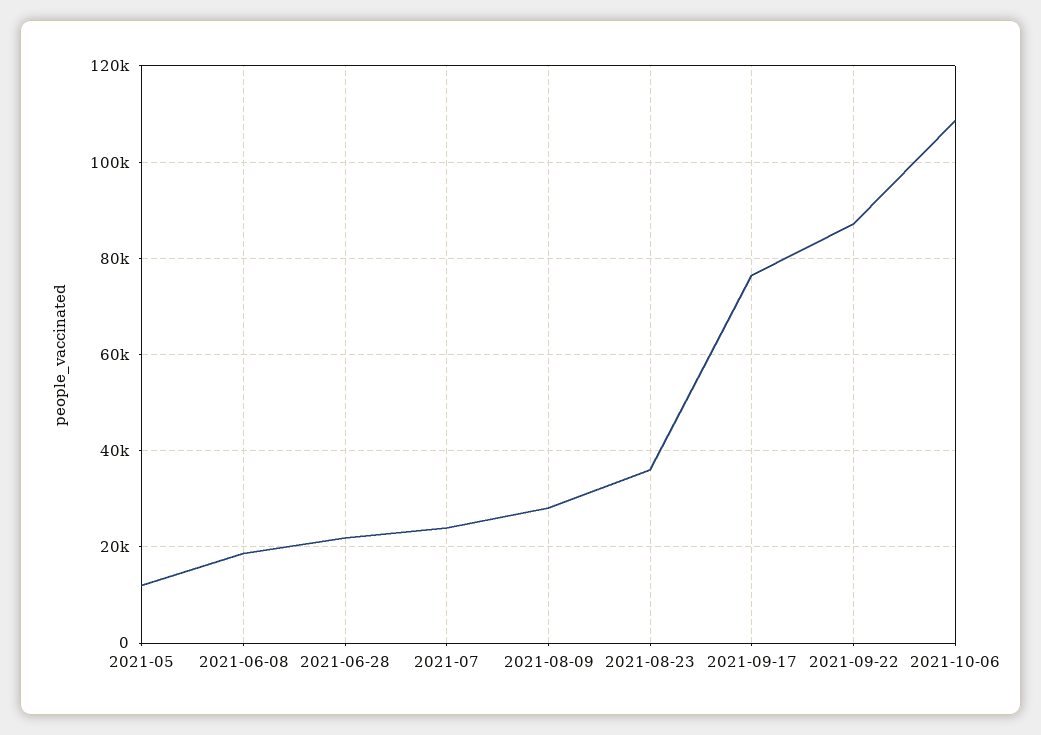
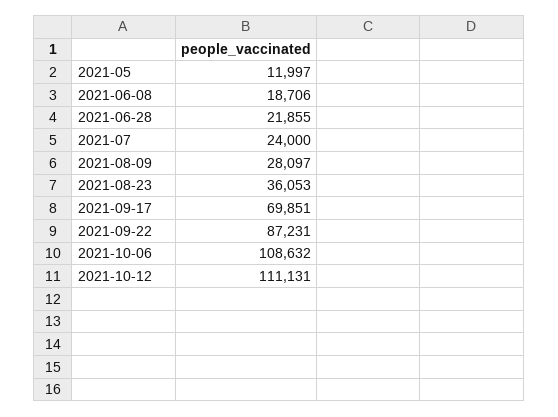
2021-09-17: 76000 -> 69851
2021-10-12: none -> 111131

